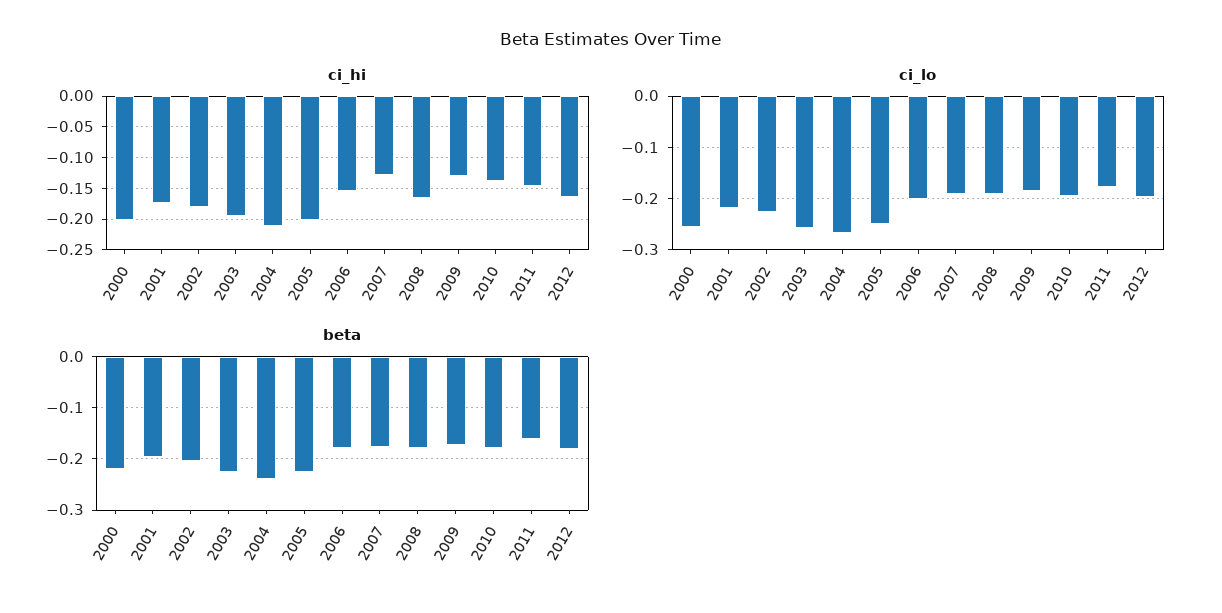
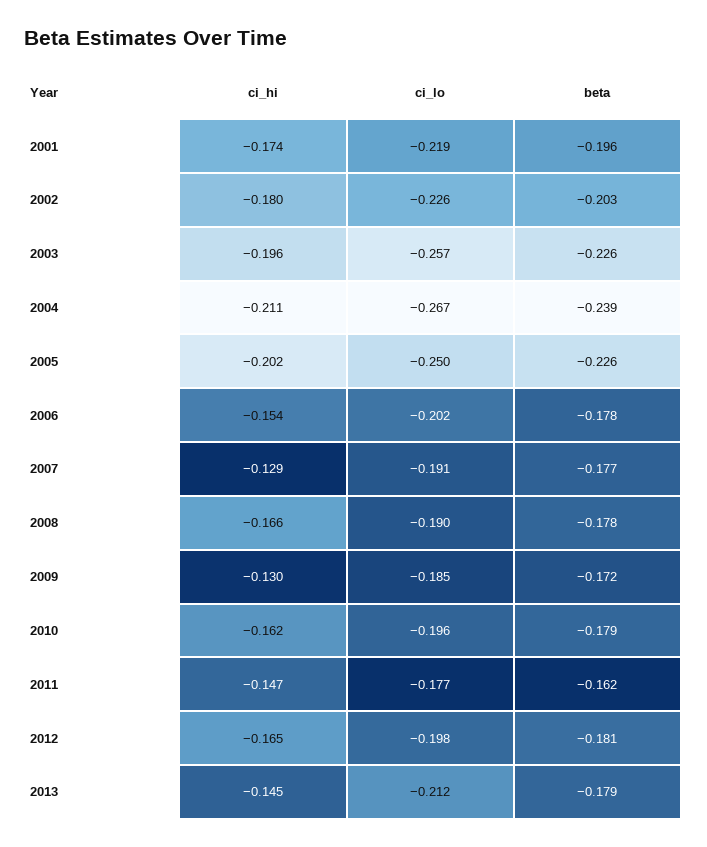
ci_hi, 2000: -0.2 -> none
ci_hi, 2010: -0.14 -> -0.162
ci_lo, 2000: -0.26 -> none
beta, 2000: -0.22 -> none
ci_hi, 2013: none -> -0.145
ci_lo, 2013: none -> -0.212
beta, 2013: none -> -0.179

